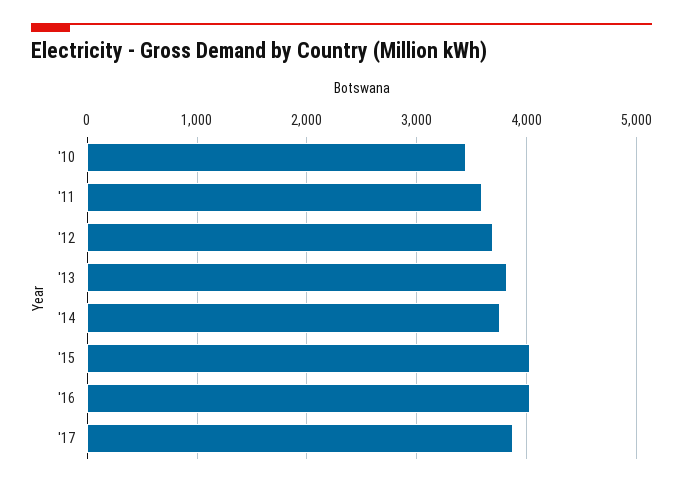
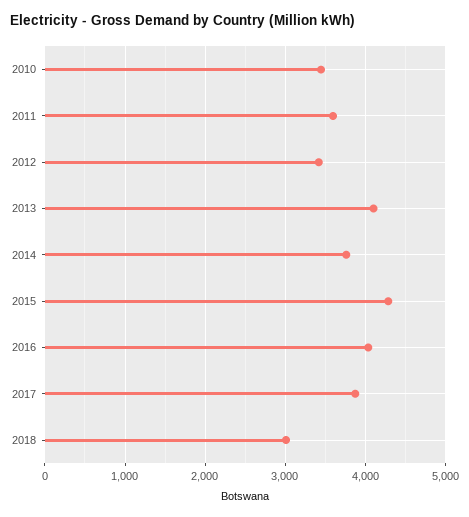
'12: 3700 -> 3400
'13: 3800 -> 4100
'15: 4000 -> 4300
2018: none -> 3000

